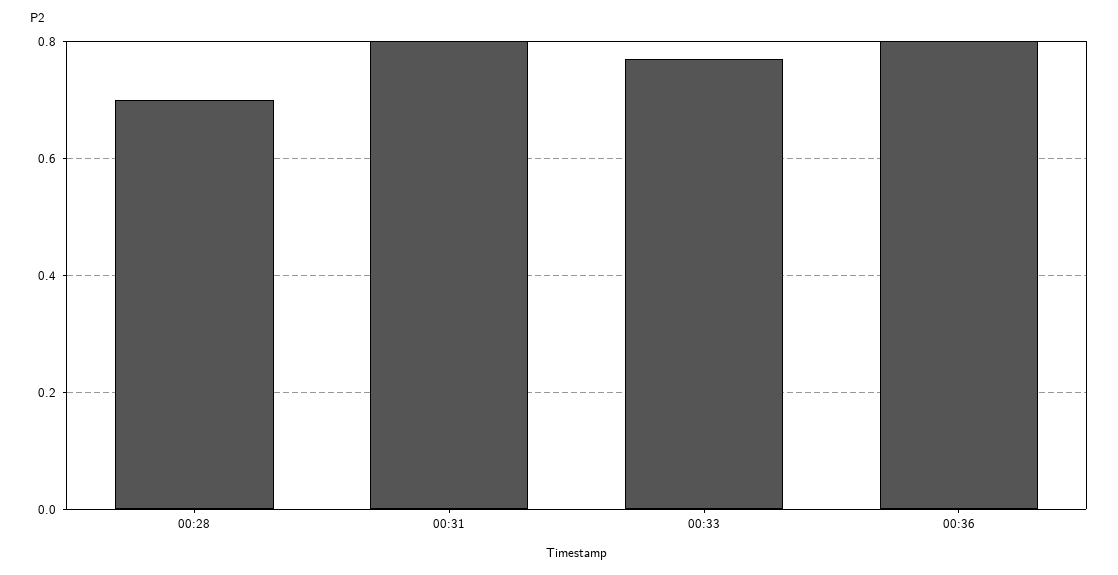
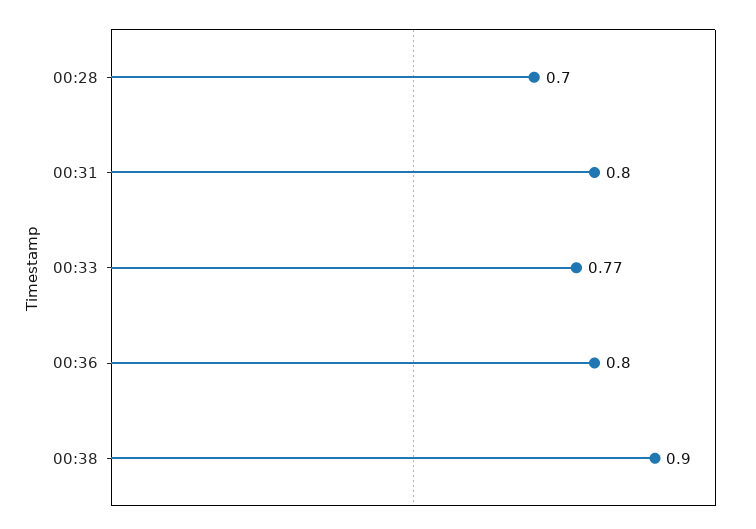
00:38: none -> 0.9

